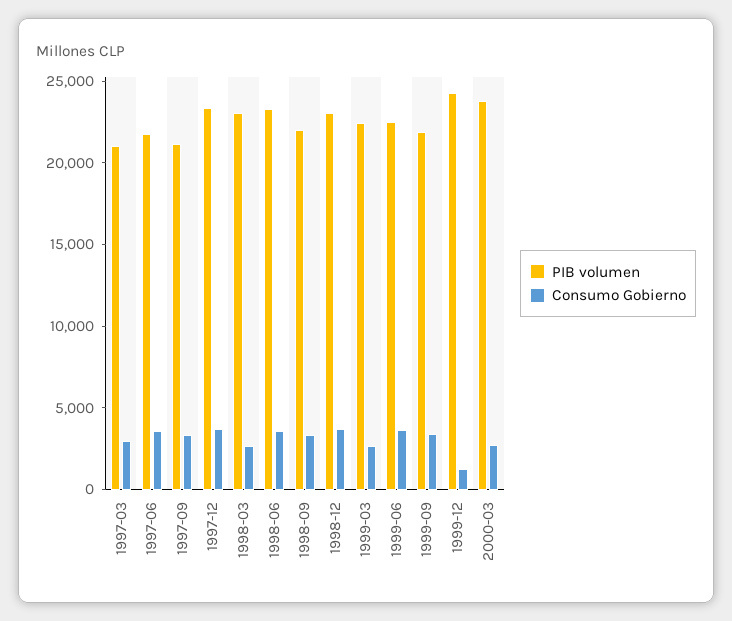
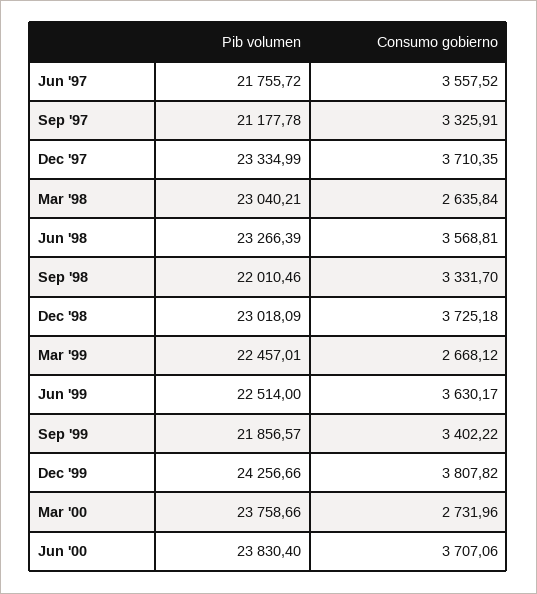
PIB volumen, 1997-03: 21000 -> none
Consumo Gobierno, 1997-03: 3000 -> none
Consumo Gobierno, 1999-12: 1000 -> 3807.82
PIB volumen, Jun '00: none -> 23830.4
Consumo Gobierno, Jun '00: none -> 3707.06

